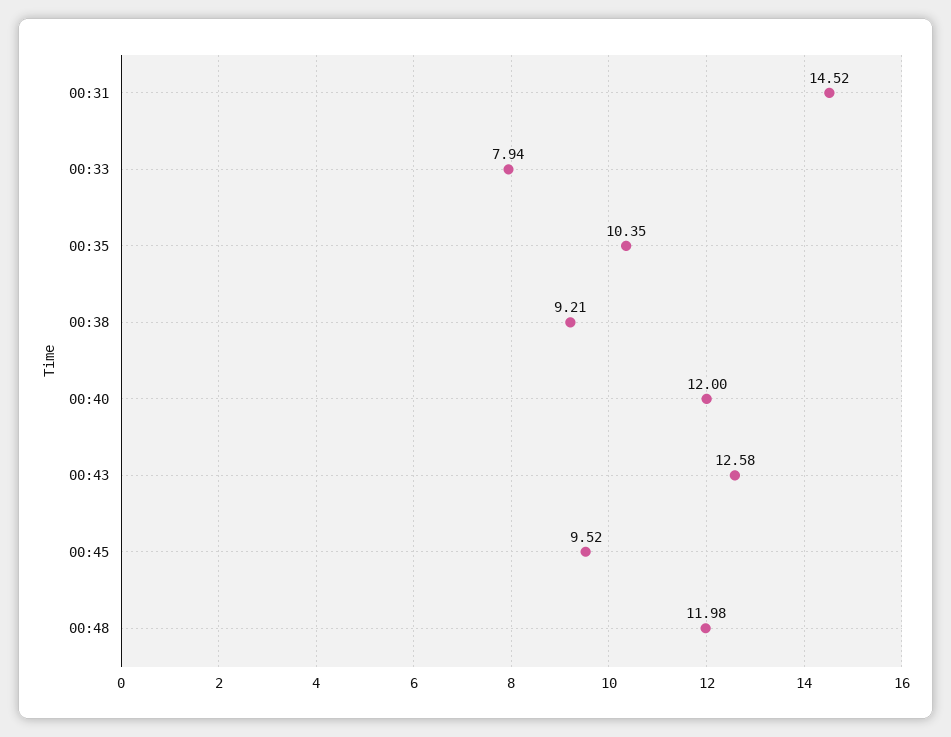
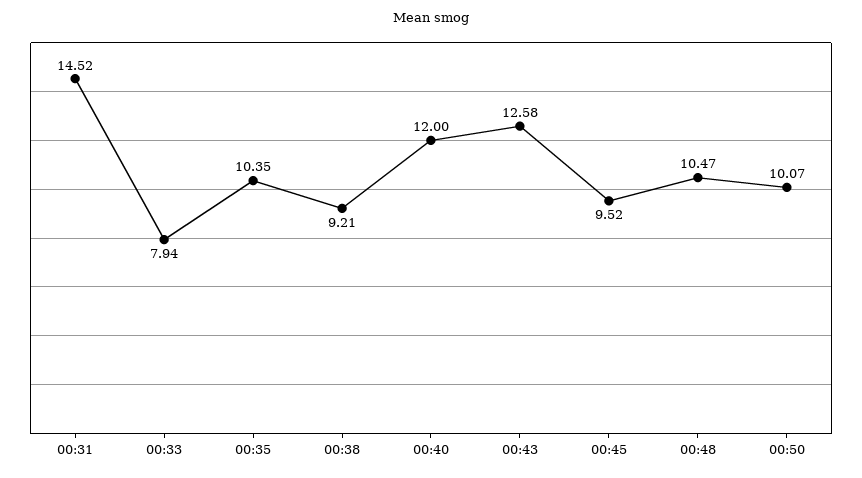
00:48: 11.98 -> 10.47
00:50: none -> 10.07

